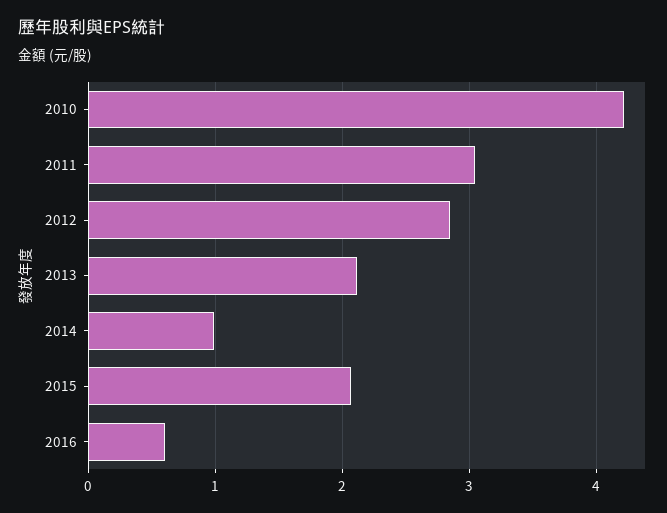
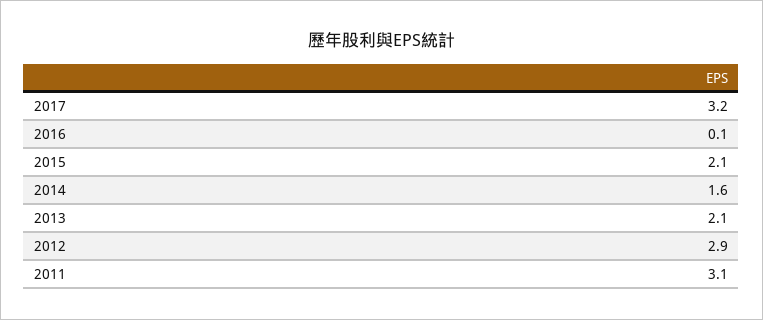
2010: 4.2 -> none
2014: 1 -> 1.6
2016: 0.6 -> 0.1
2017: none -> 3.2

